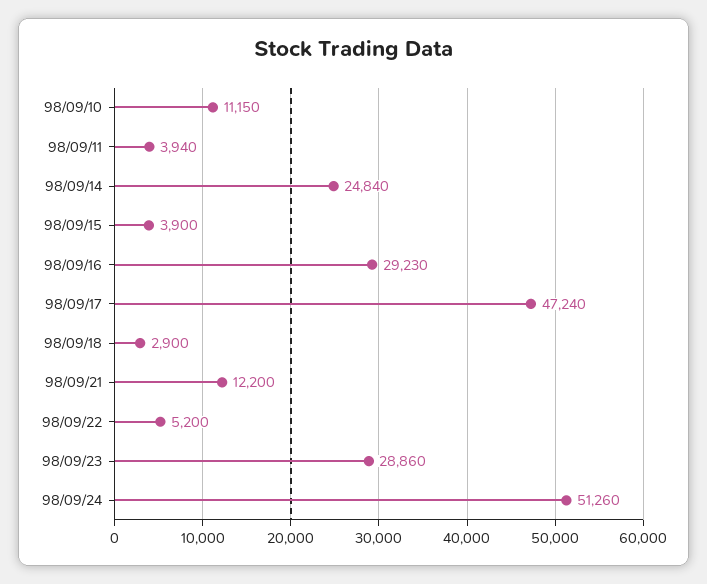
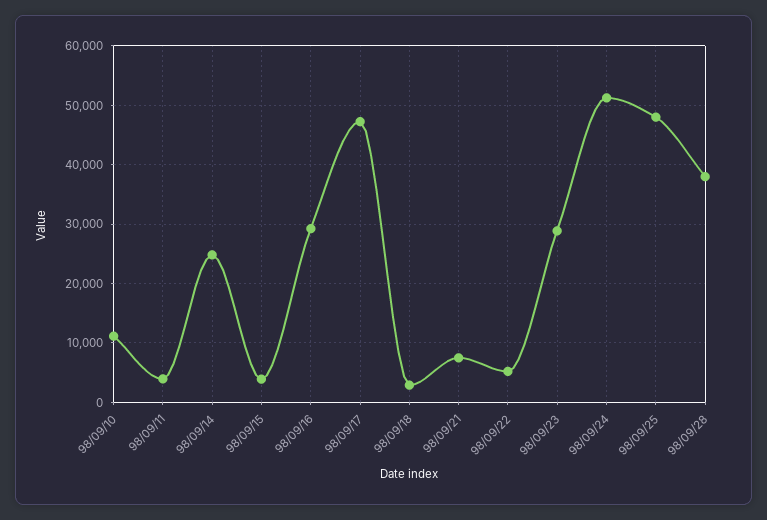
98/09/21: 12200 -> 8000
98/09/25: none -> 48000
98/09/28: none -> 38000

